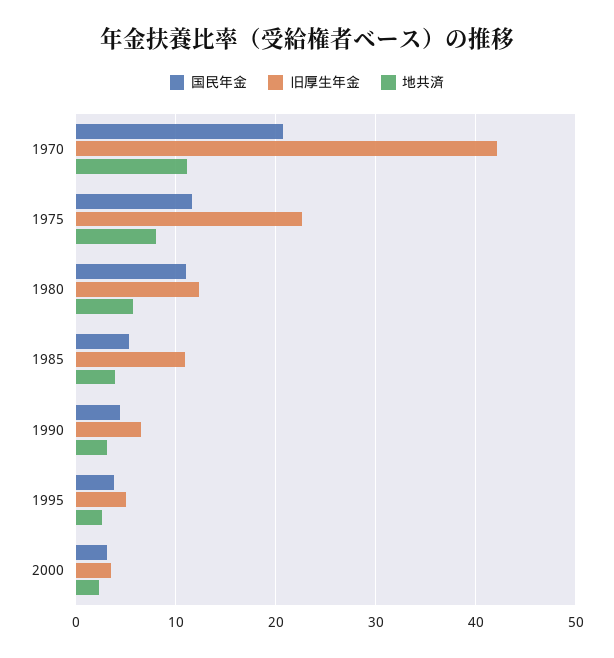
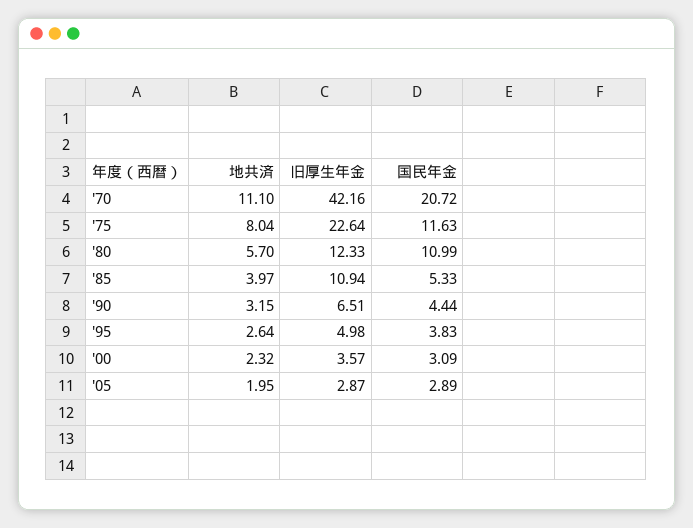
地共済, '05: none -> 1.95
旧厚生年金, '05: none -> 2.87
国民年金, '05: none -> 2.89

